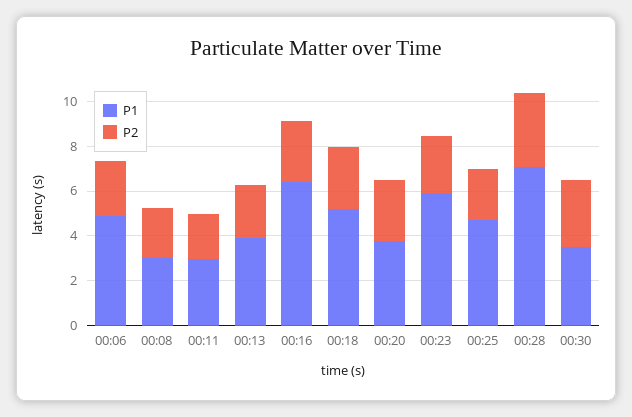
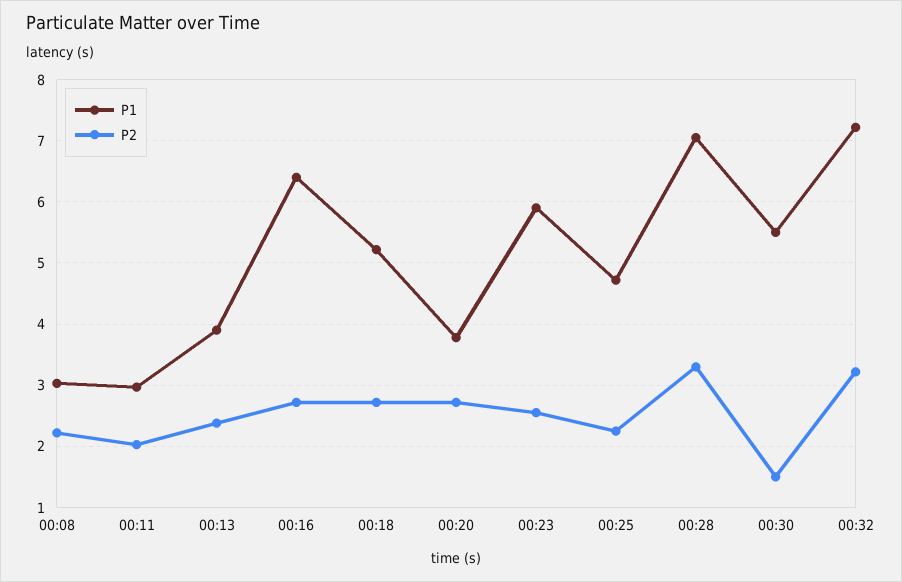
P1, 00:06: 5 -> none
P2, 00:06: 2.5 -> none
P1, 00:30: 3.5 -> 5.5
P2, 00:30: 3 -> 1.5
P1, 00:32: none -> 7.2
P2, 00:32: none -> 3.2

